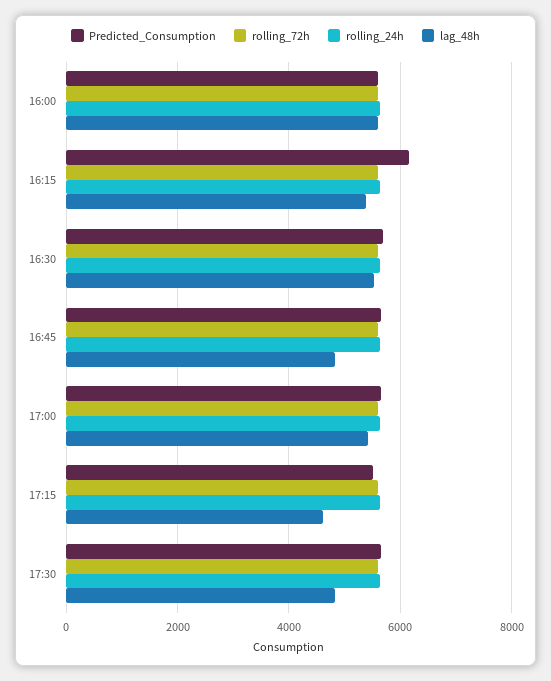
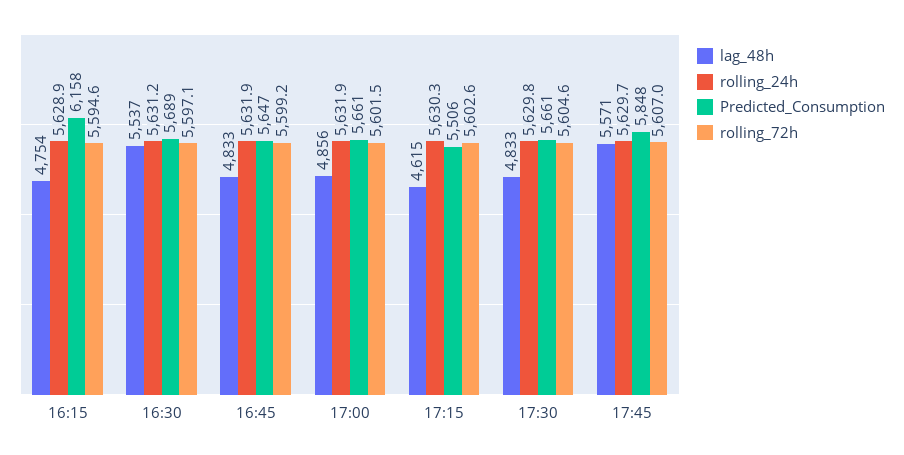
Predicted_Consumption, 16:00: 5600 -> none
rolling_72h, 16:00: 5600 -> none
rolling_24h, 16:00: 5600 -> none
lag_48h, 16:00: 5600 -> none
lag_48h, 16:15: 5400 -> 4754
lag_48h, 17:00: 5400 -> 4856
lag_48h, 17:45: none -> 5571
rolling_24h, 17:45: none -> 5629.7
Predicted_Consumption, 17:45: none -> 5848
rolling_72h, 17:45: none -> 5607

